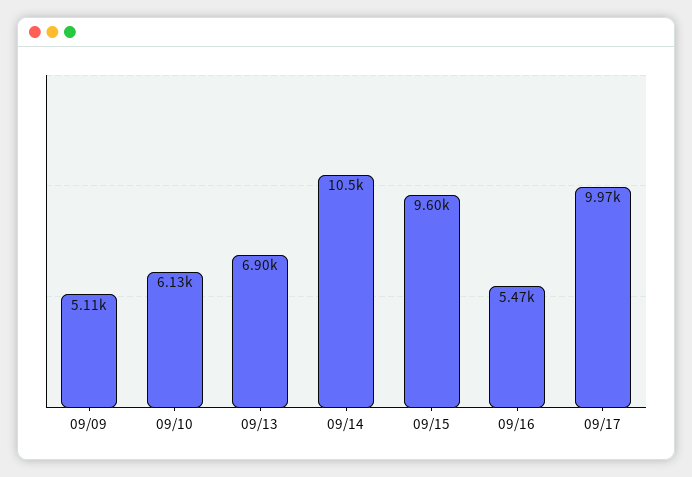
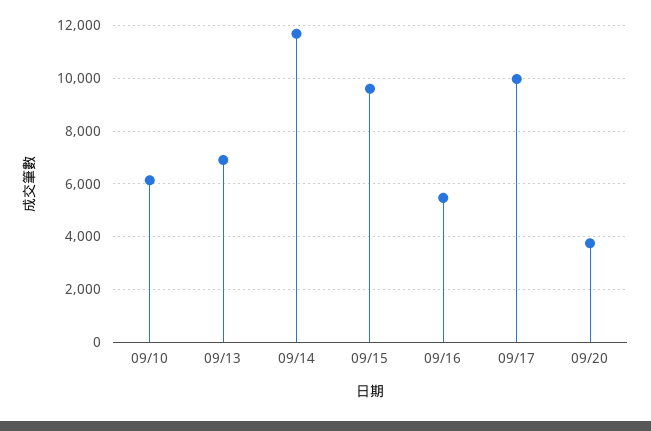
09/09: 5110 -> none
09/14: 10500 -> 11750
09/20: none -> 3750

